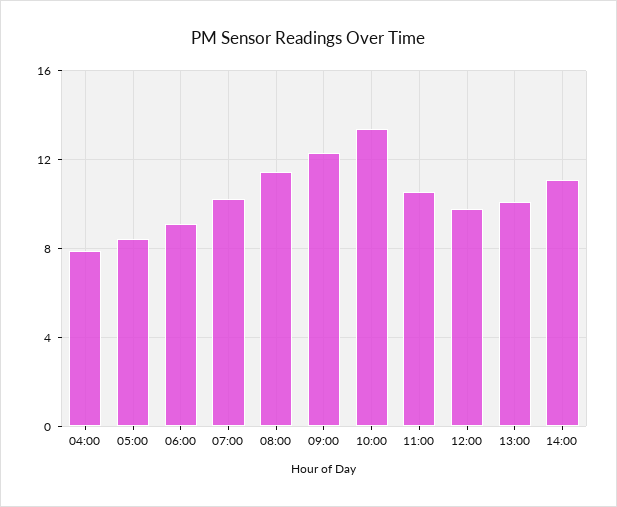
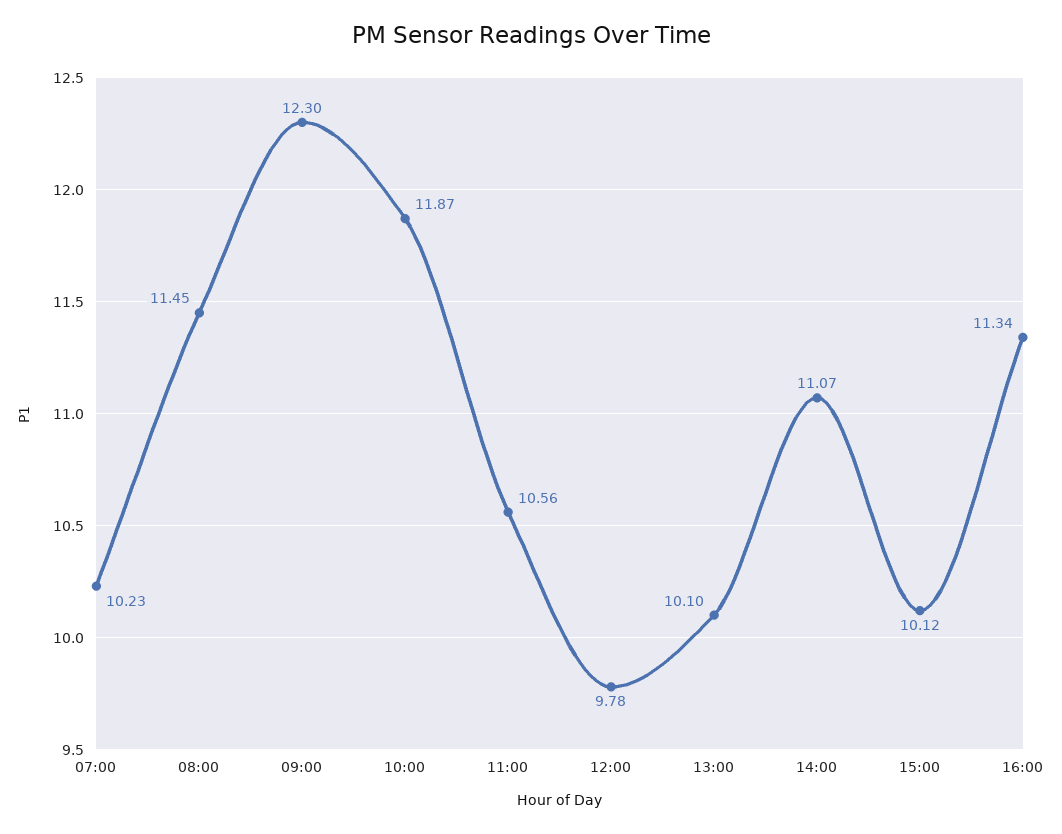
04:00: 8 -> none
05:00: 8.5 -> none
06:00: 9 -> none
10:00: 13.5 -> 11.87
15:00: none -> 10.12
16:00: none -> 11.34

